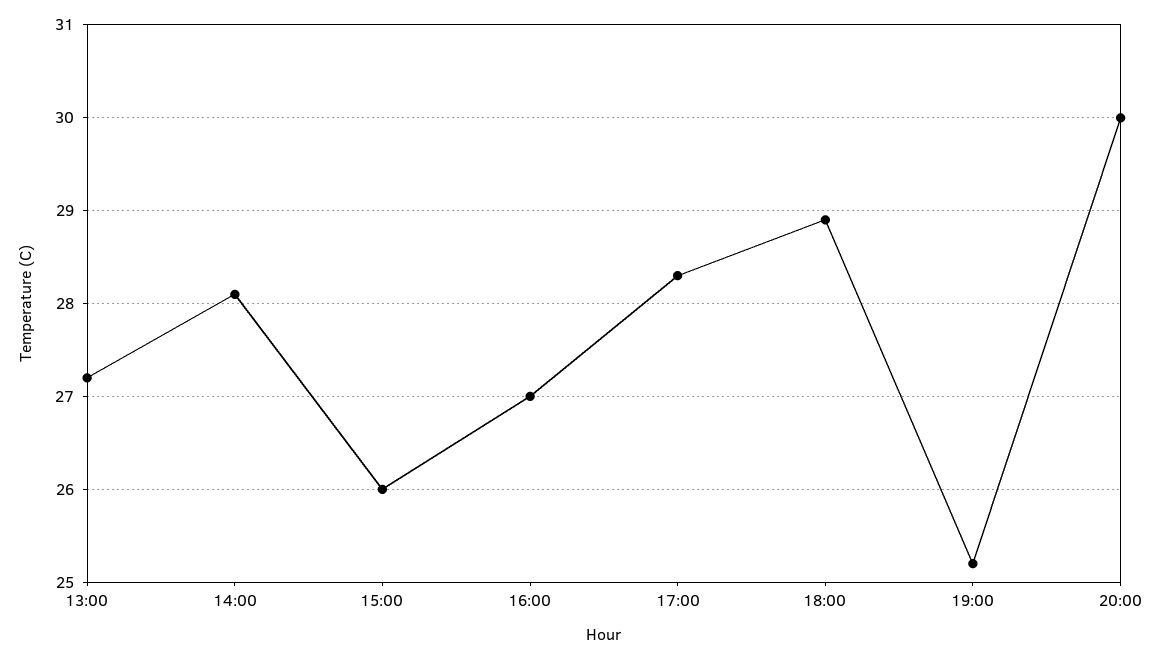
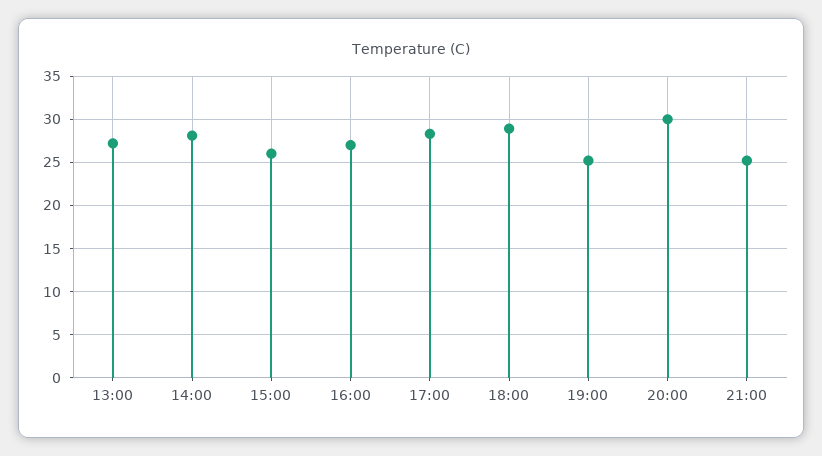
21:00: none -> 25

